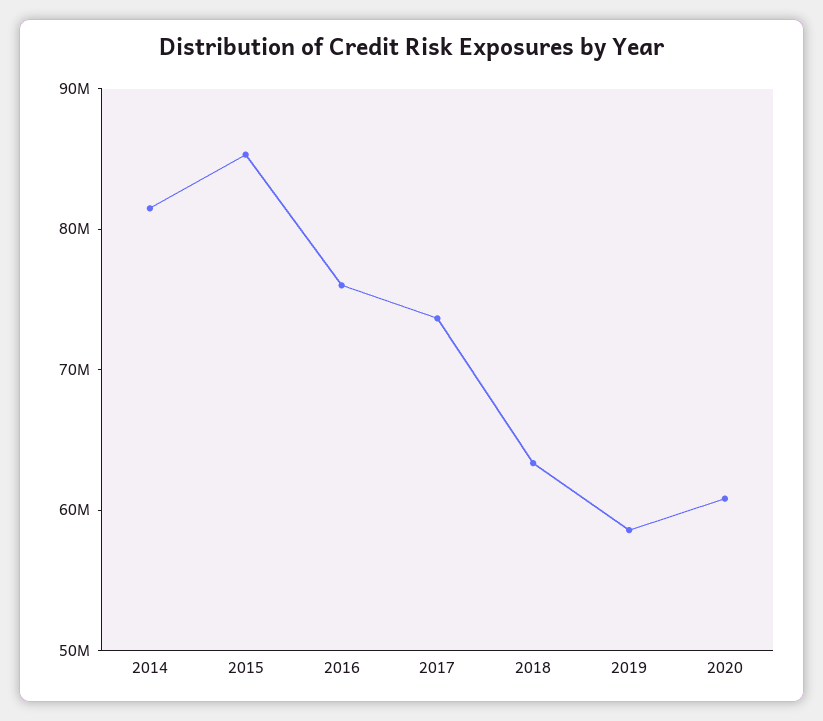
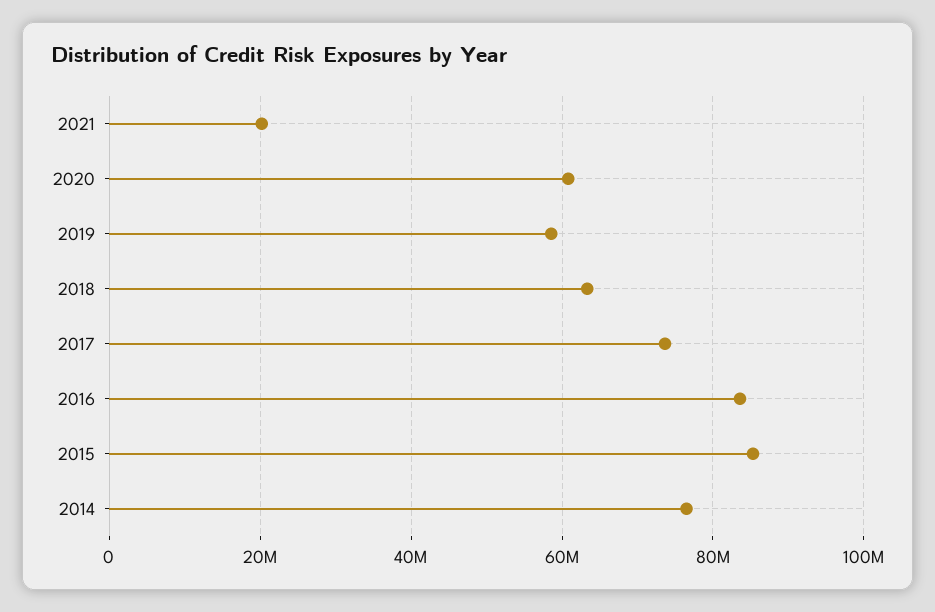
2014: 82000000 -> 76000000
2016: 76000000 -> 84000000
2021: none -> 20000000

